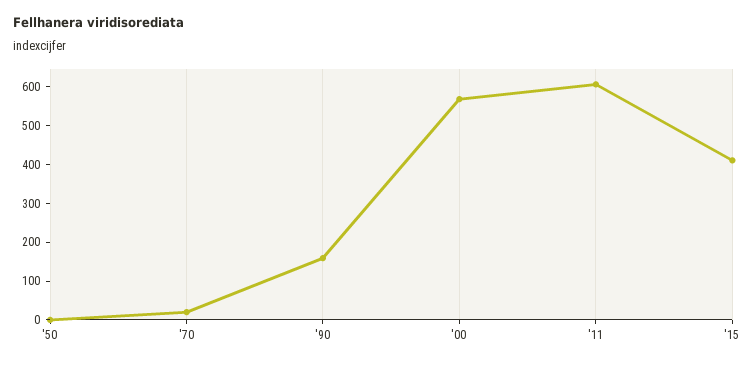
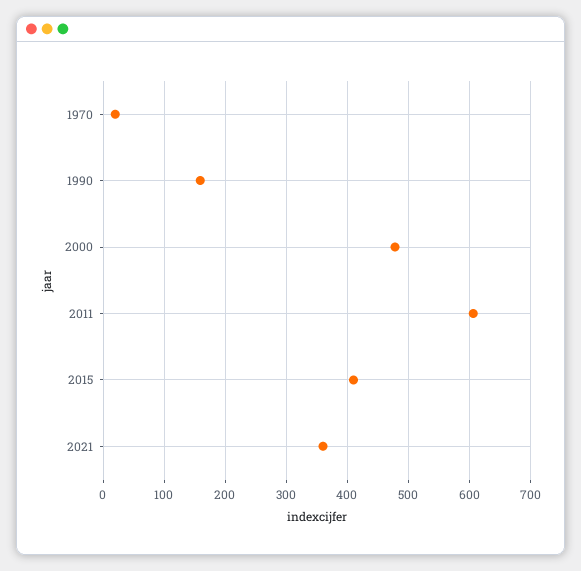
'50: 0 -> none
'00: 575 -> 480
2021: none -> 360

